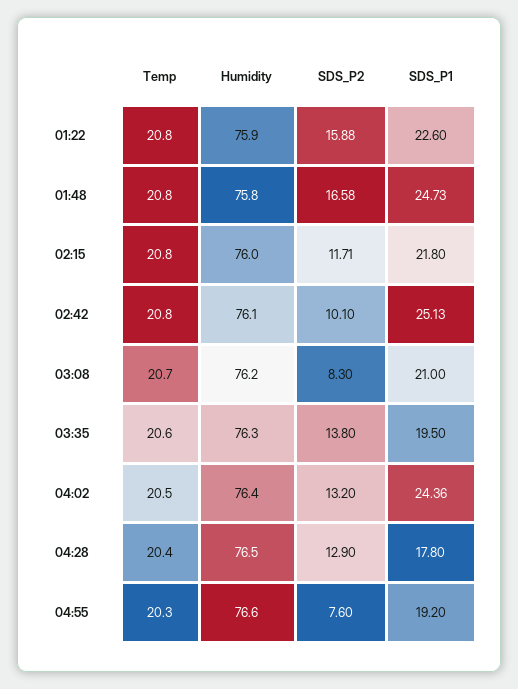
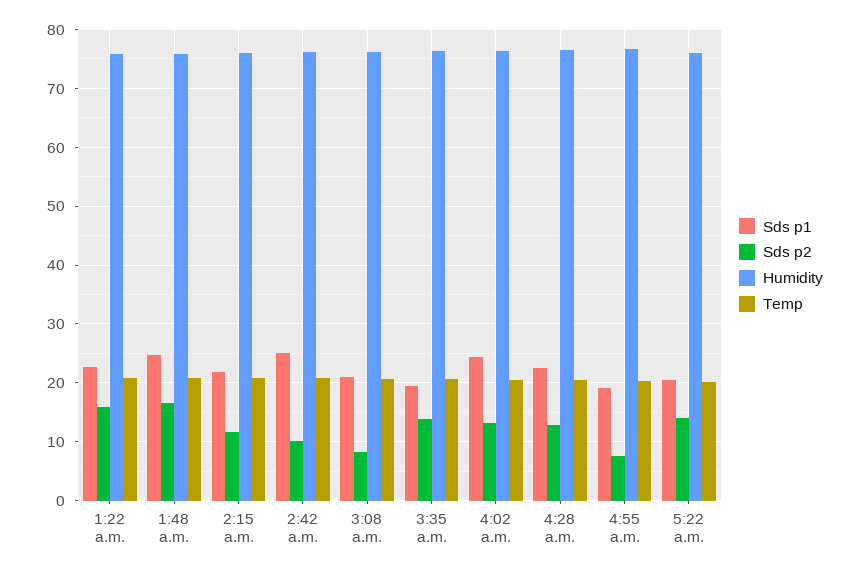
SDS_P1, 04:28: 17.8 -> 22
SDS_P1, 5:22 a.m.: none -> 20
SDS_P2, 5:22 a.m.: none -> 14
Humidity, 5:22 a.m.: none -> 76
Temp, 5:22 a.m.: none -> 20

